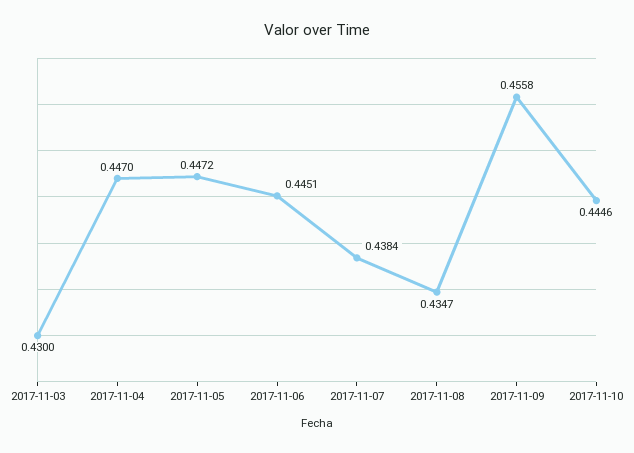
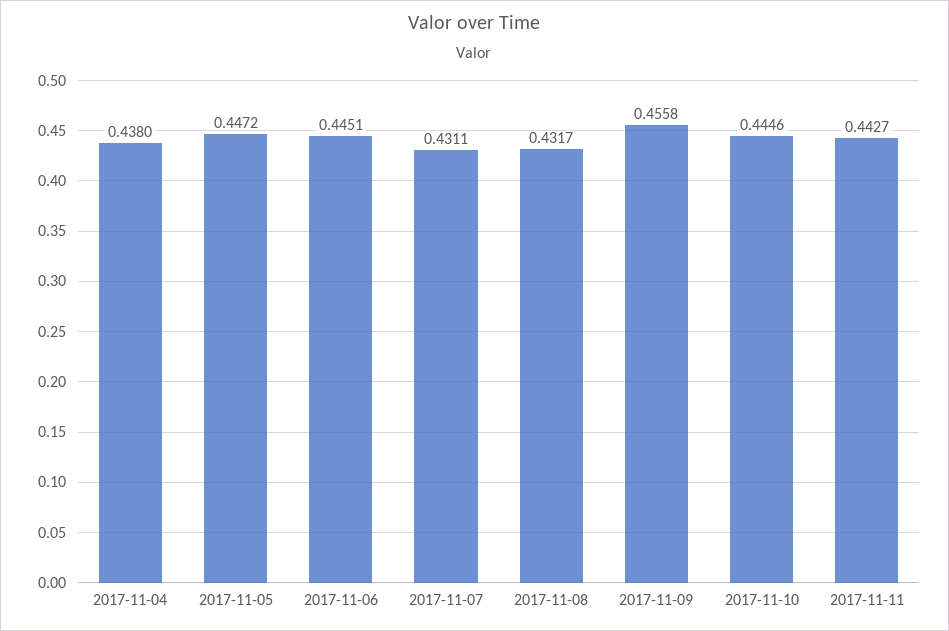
2017-11-03: 0.43 -> none
2017-11-04: 0.447 -> 0.438
2017-11-07: 0.4384 -> 0.4311
2017-11-08: 0.4347 -> 0.4317
2017-11-11: none -> 0.4427

